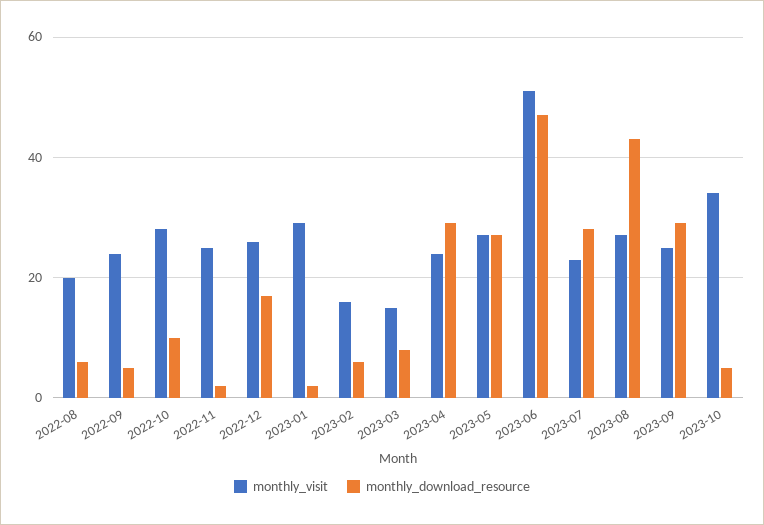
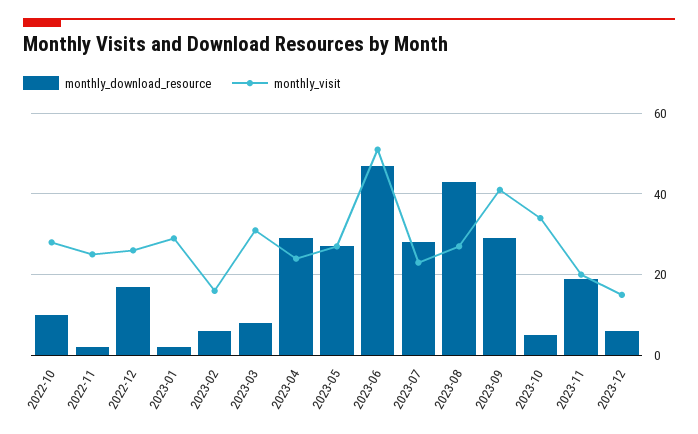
monthly_visit, 2022-08: 20 -> none
monthly_download_resource, 2022-08: 5 -> none
monthly_visit, 2022-09: 25 -> none
monthly_download_resource, 2022-09: 5 -> none
monthly_visit, 2023-03: 15 -> 30
monthly_visit, 2023-09: 25 -> 40
monthly_download_resource, 2023-11: none -> 20
monthly_visit, 2023-11: none -> 20
monthly_download_resource, 2023-12: none -> 5
monthly_visit, 2023-12: none -> 15

